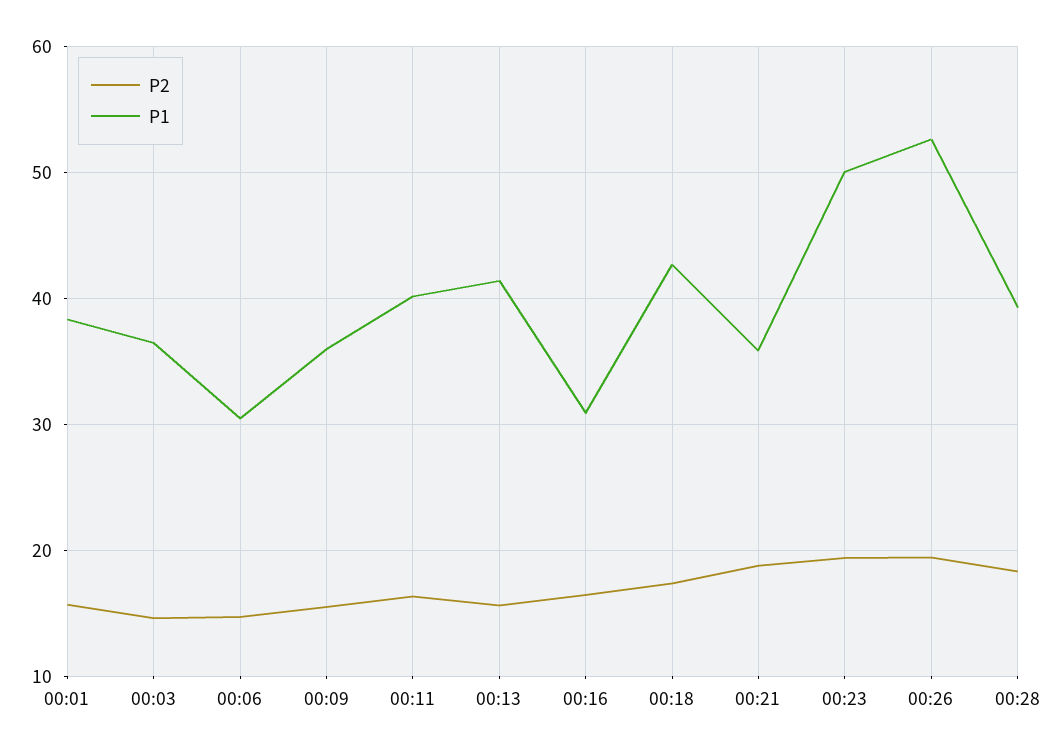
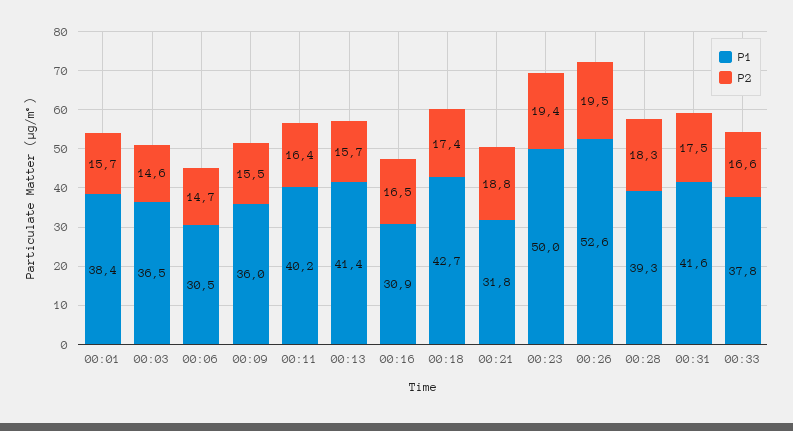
P1, 00:21: 36 -> 31.8
P1, 00:31: none -> 41.6
P2, 00:31: none -> 17.5
P1, 00:33: none -> 37.8
P2, 00:33: none -> 16.6

